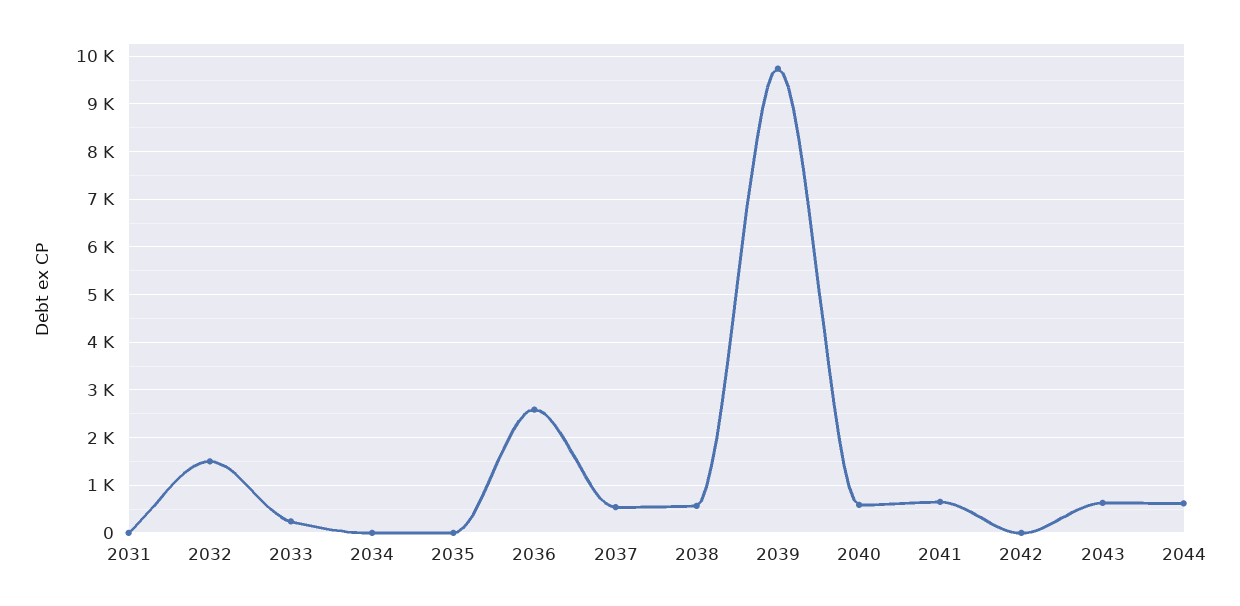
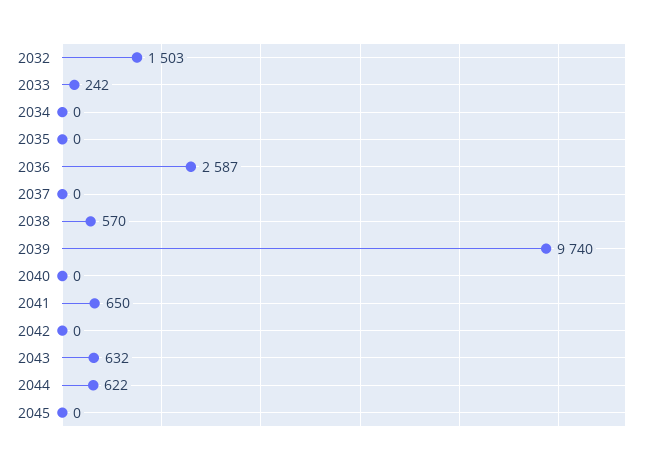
2031: 0 -> none
2037: 600 -> 0
2040: 600 -> 0
2045: none -> 0

